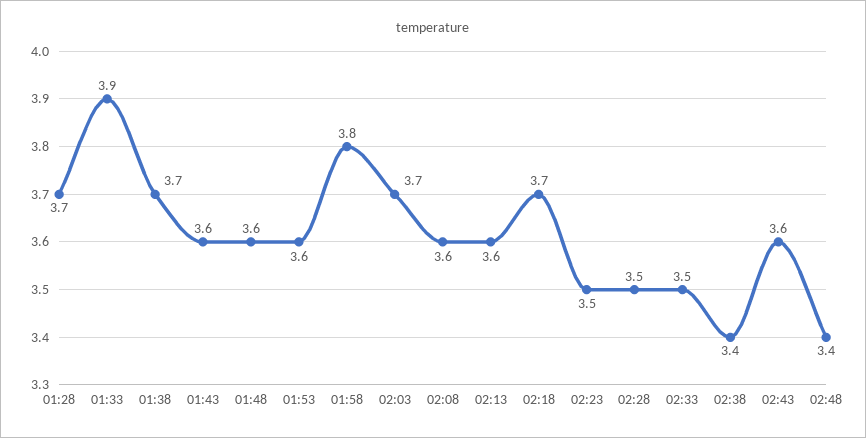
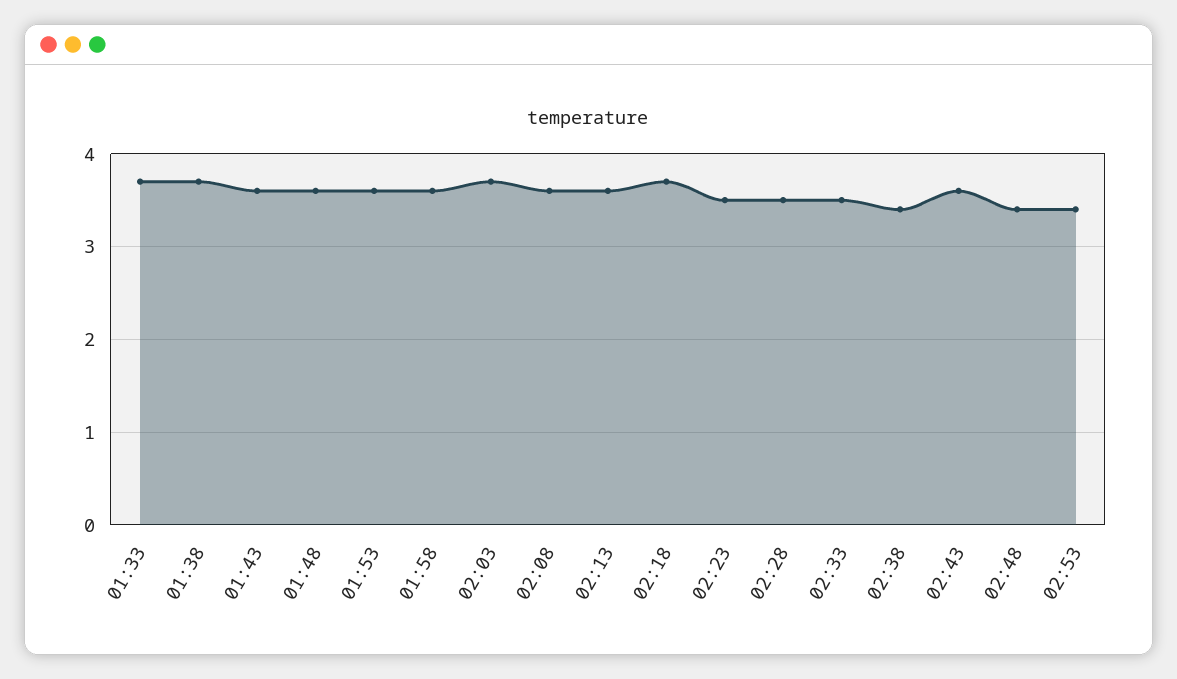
01:28: 3.7 -> none
01:33: 3.9 -> 3.7
01:58: 3.8 -> 3.6
02:53: none -> 3.4

